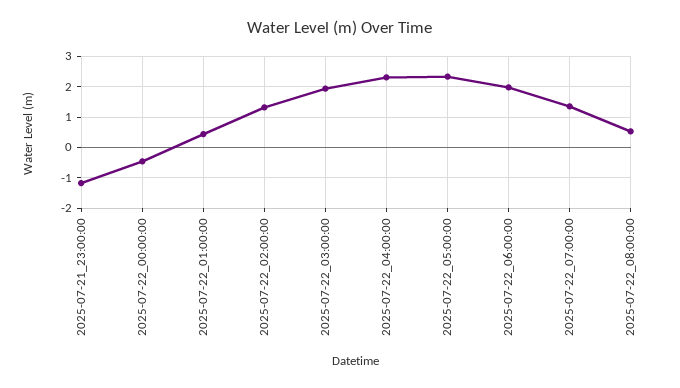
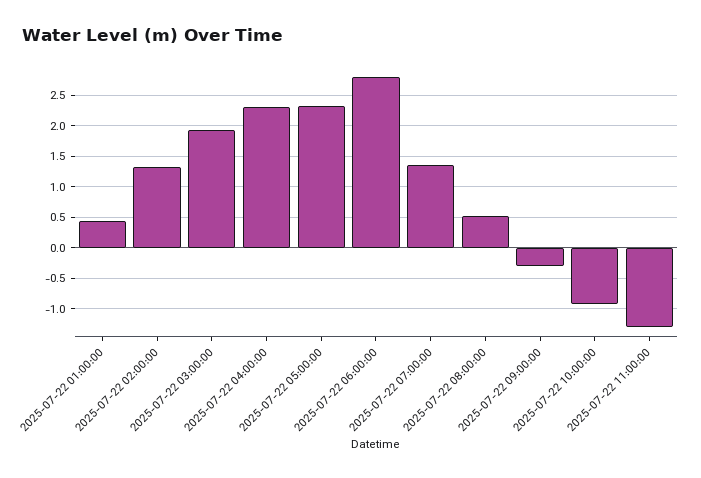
2025-07-21_23:00:00: -1.2 -> none
2025-07-22_00:00:00: -0.4 -> none
2025-07-22_06:00:00: 2 -> 2.8
2025-07-22 09:00:00: none -> -0.3
2025-07-22 10:00:00: none -> -0.9
2025-07-22 11:00:00: none -> -1.3

